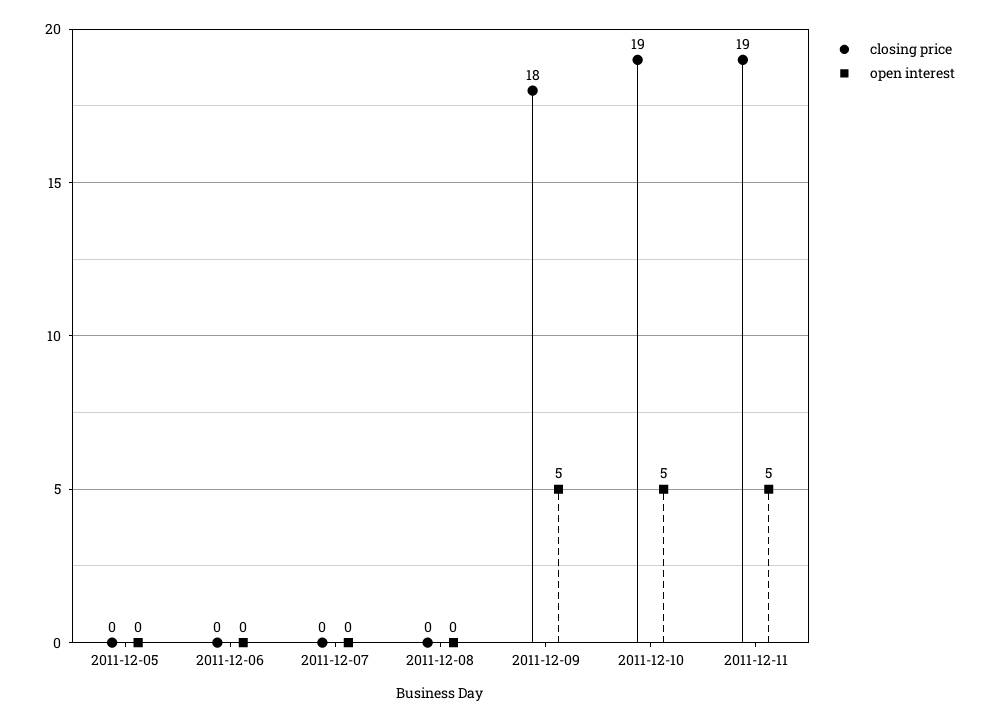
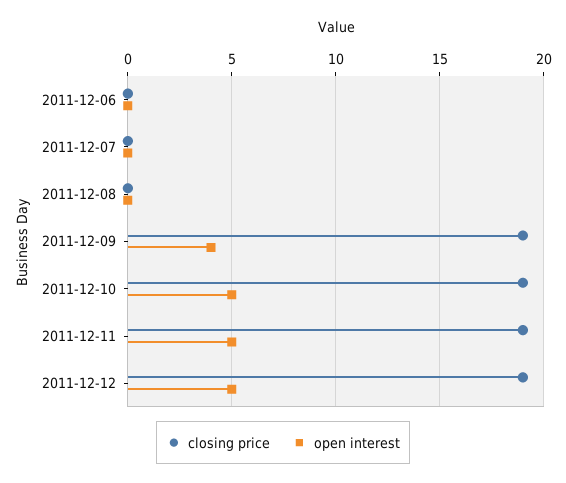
closing price, 2011-12-05: 0 -> none
open interest, 2011-12-05: 0 -> none
closing price, 2011-12-09: 18 -> 19
open interest, 2011-12-09: 5 -> 4
closing price, 2011-12-12: none -> 19
open interest, 2011-12-12: none -> 5

